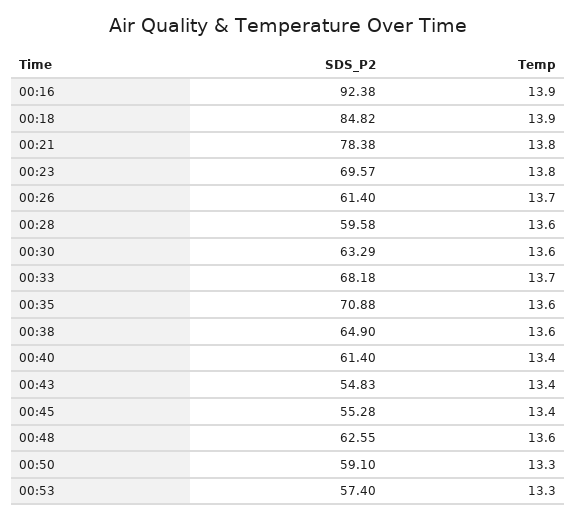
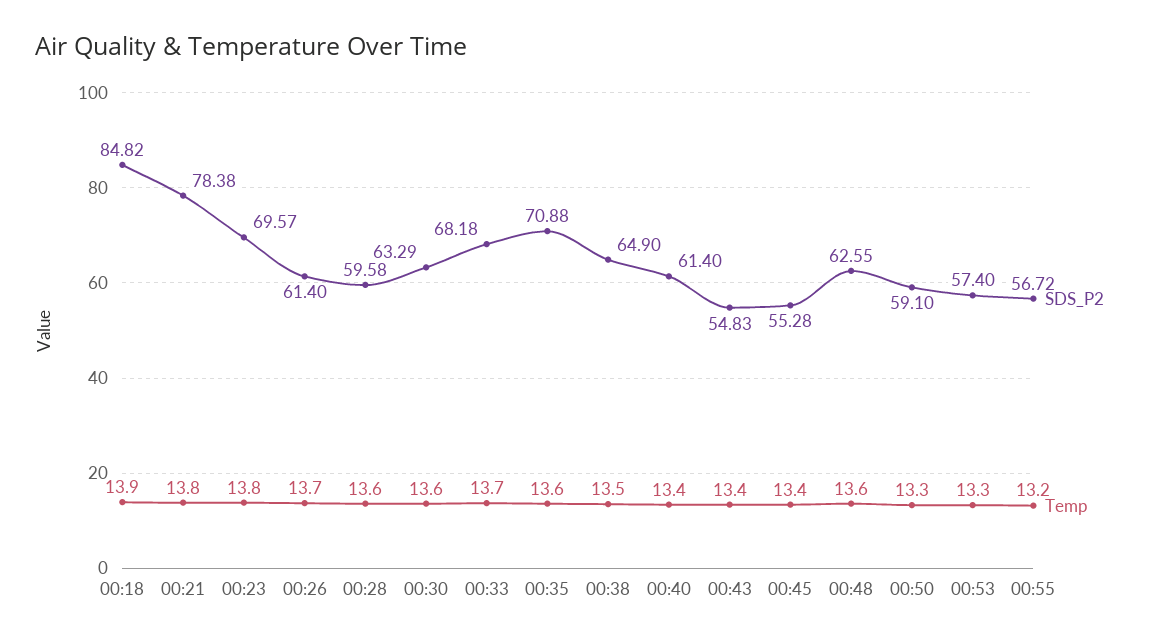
SDS_P2, 00:16: 92.38 -> none
Temp, 00:16: 13.9 -> none
Temp, 00:38: 13.6 -> 13.5
SDS_P2, 00:55: none -> 56.72
Temp, 00:55: none -> 13.2

